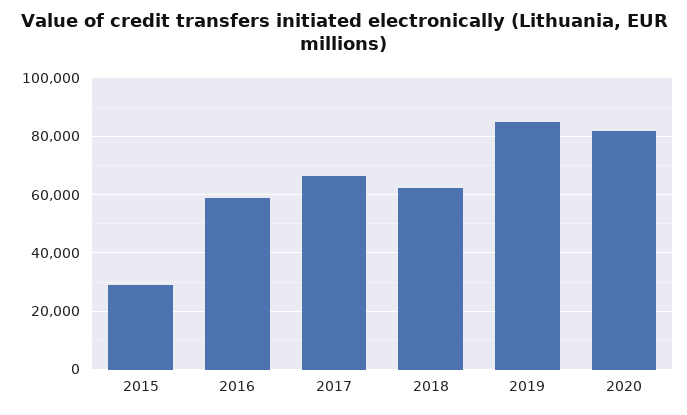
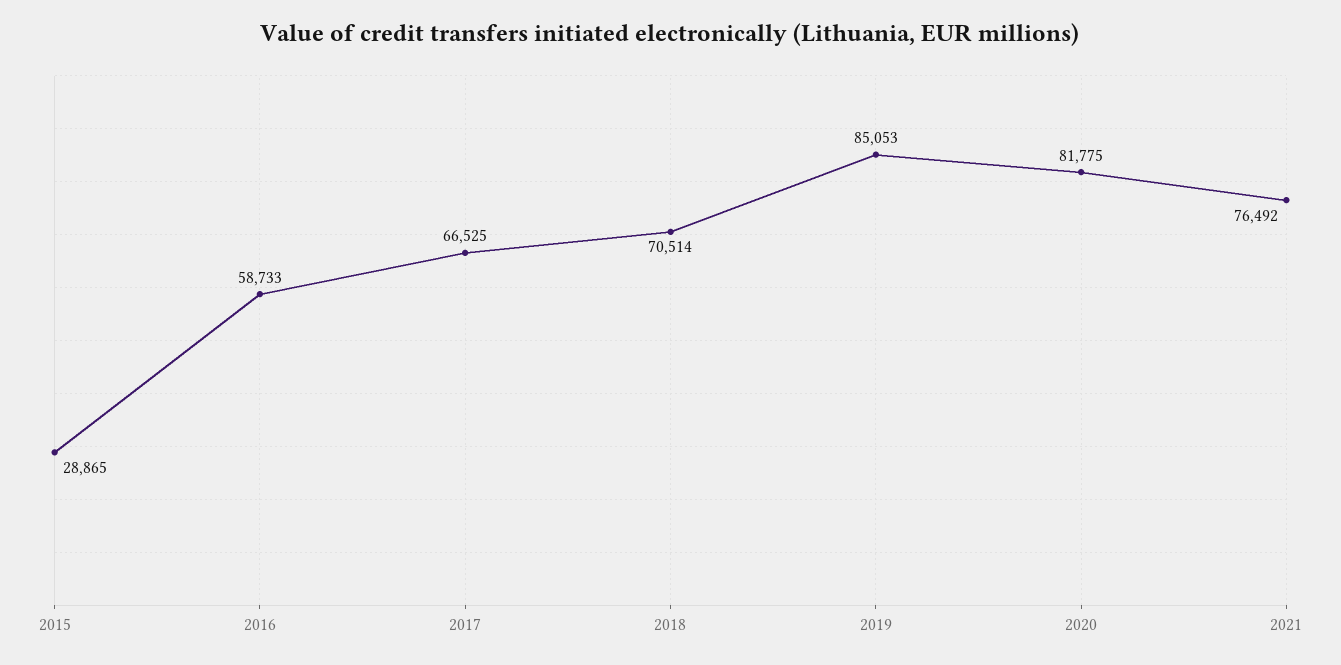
2018: 62500 -> 70514
2021: none -> 76492

